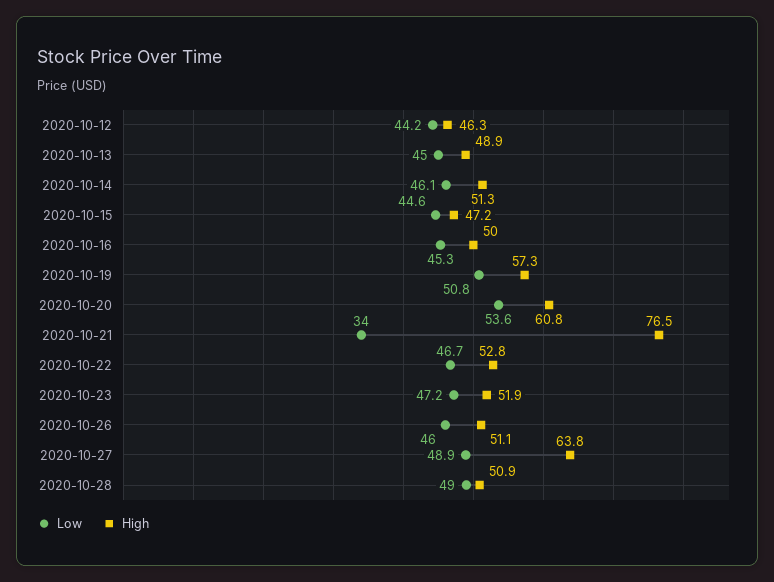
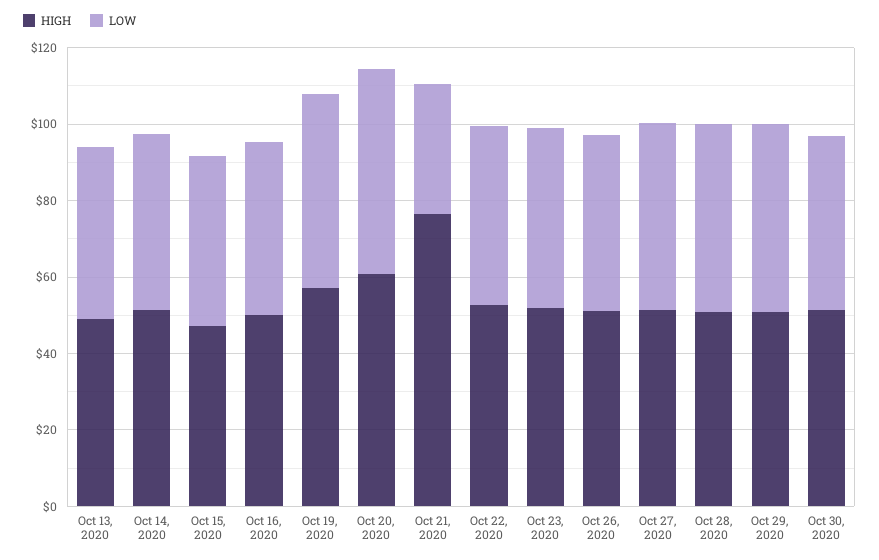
Low, 2020-10-12: 44.2 -> none
High, 2020-10-12: 46.3 -> none
High, 2020-10-27: 63.8 -> 50
High, Oct 29, 2020: none -> 50
Low, Oct 29, 2020: none -> 50
High, Oct 30, 2020: none -> 50
Low, Oct 30, 2020: none -> 45

